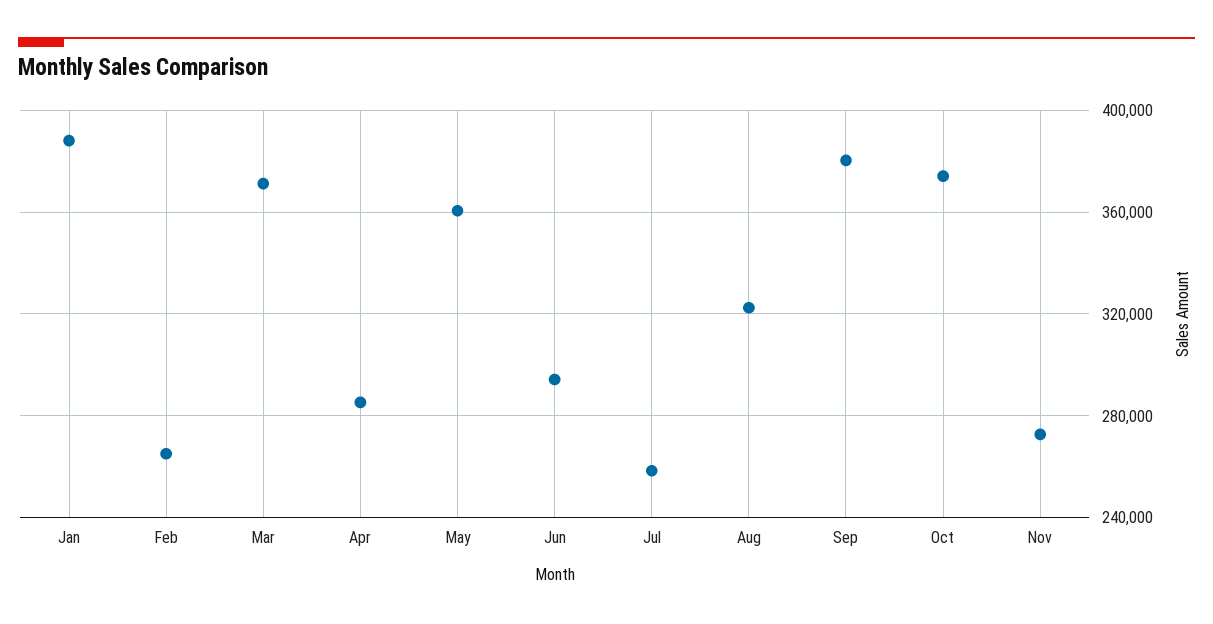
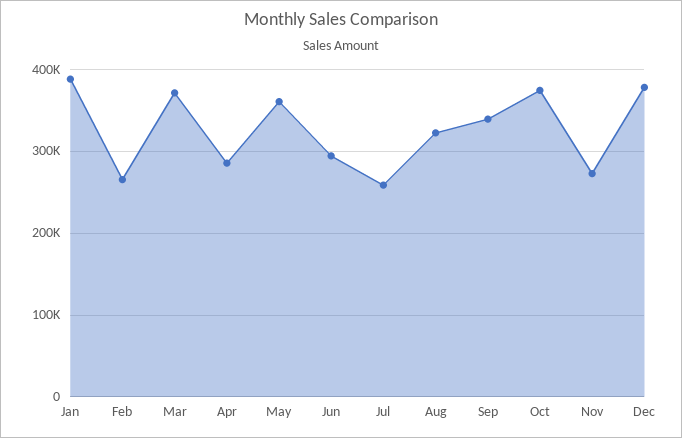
Sep: 380000 -> 340000
Dec: none -> 380000

